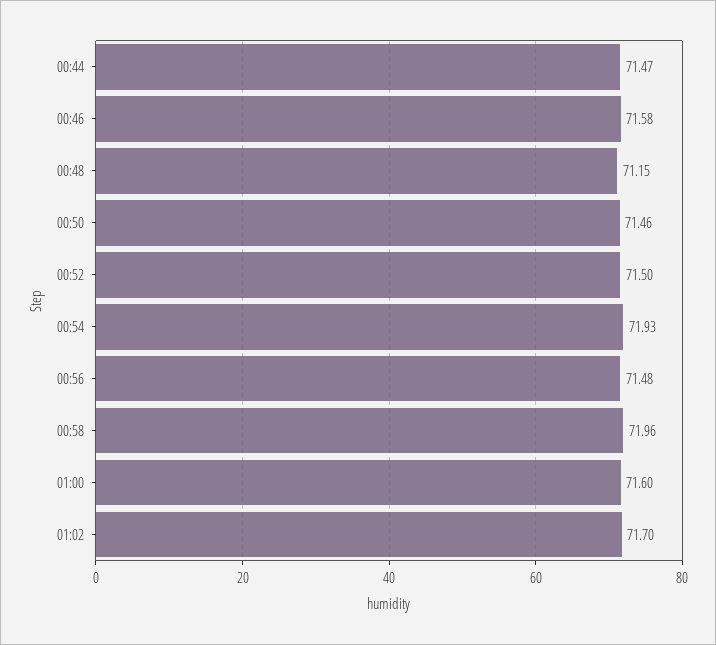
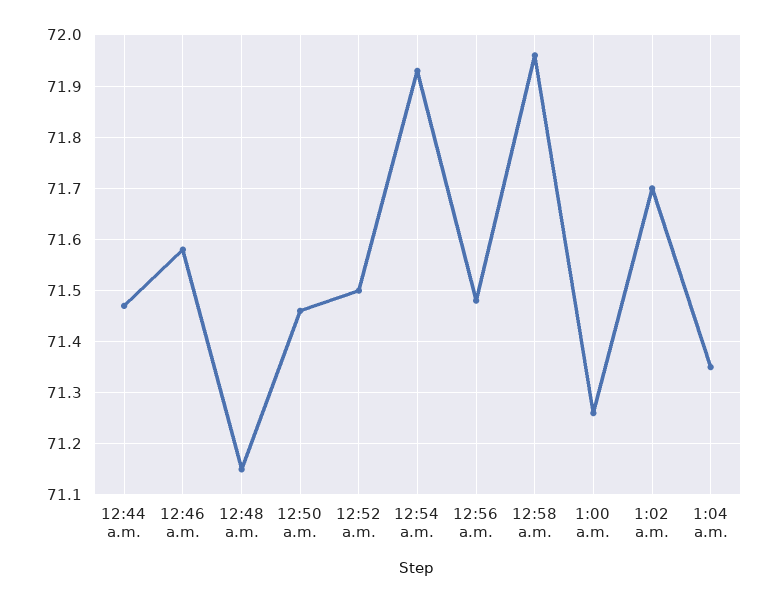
01:00: 71.6 -> 71.25
1:04 a.m.: none -> 71.35

